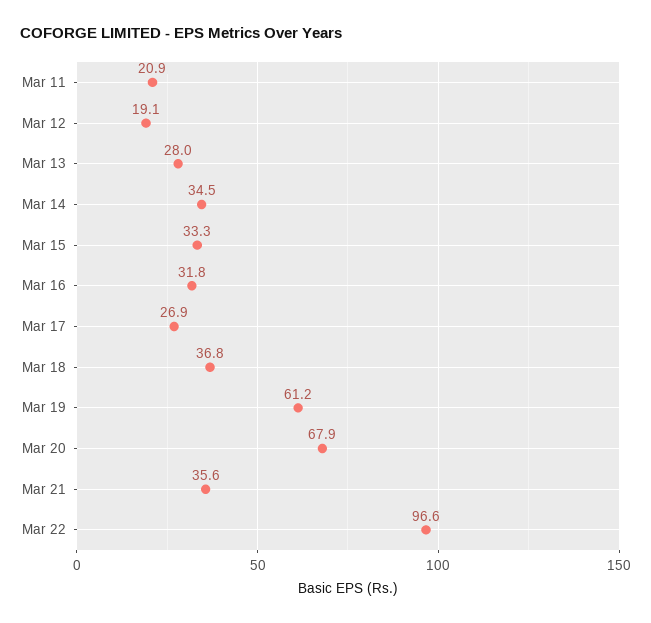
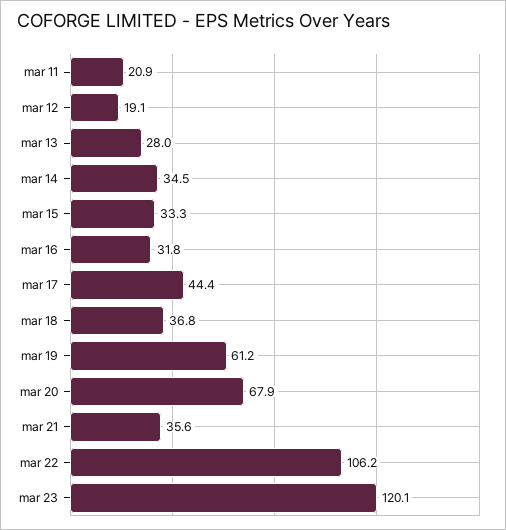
Mar 17: 26.9 -> 44.4
Mar 22: 96.6 -> 106.2
mar 23: none -> 120.1

